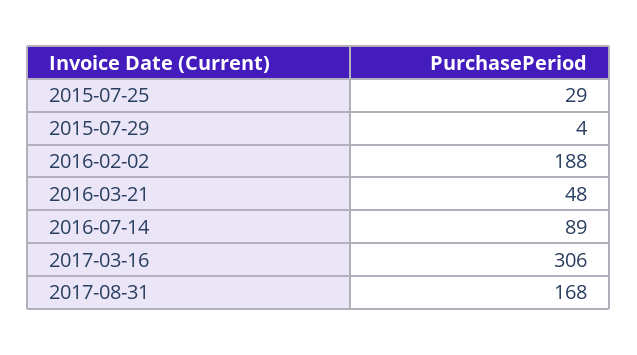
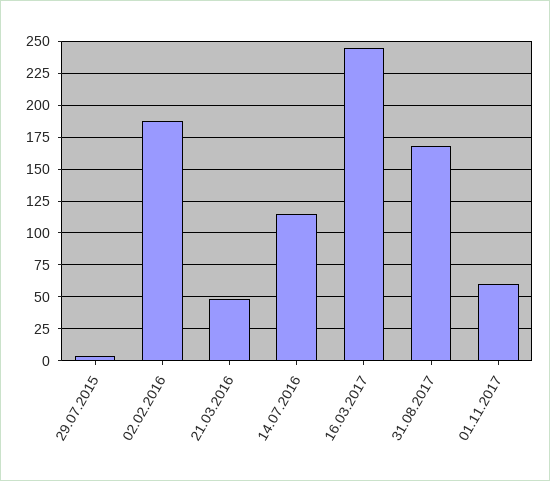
2015-07-25: 29 -> none
2016-07-14: 89 -> 115
2017-03-16: 306 -> 245
01.11.2017: none -> 60

